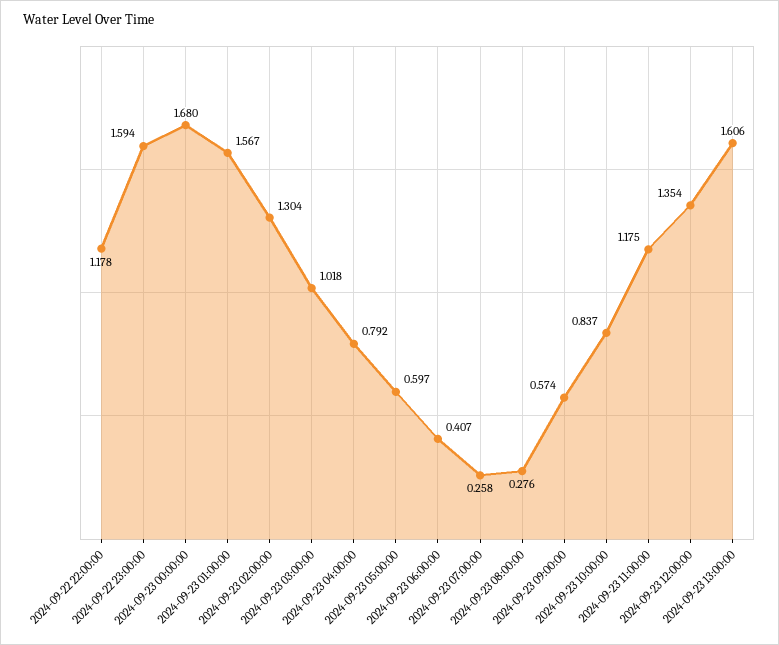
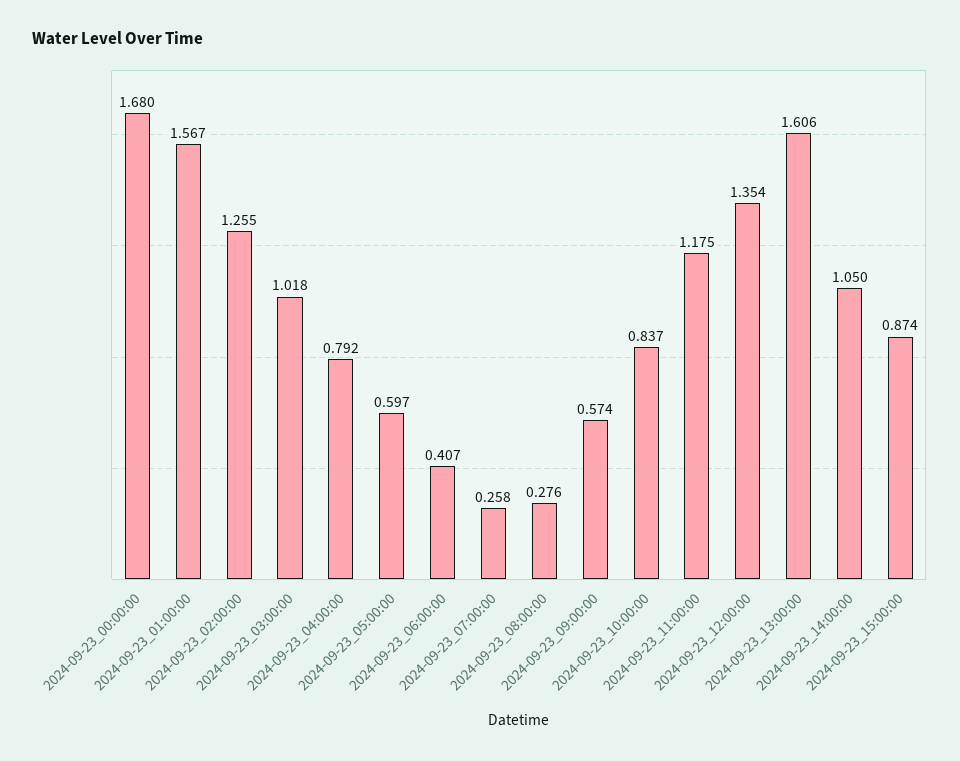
2024-09-22 22:00:00: 1.178 -> none
2024-09-22 23:00:00: 1.594 -> none
2024-09-23 02:00:00: 1.304 -> 1.255
2024-09-23_14:00:00: none -> 1.05
2024-09-23_15:00:00: none -> 0.874

